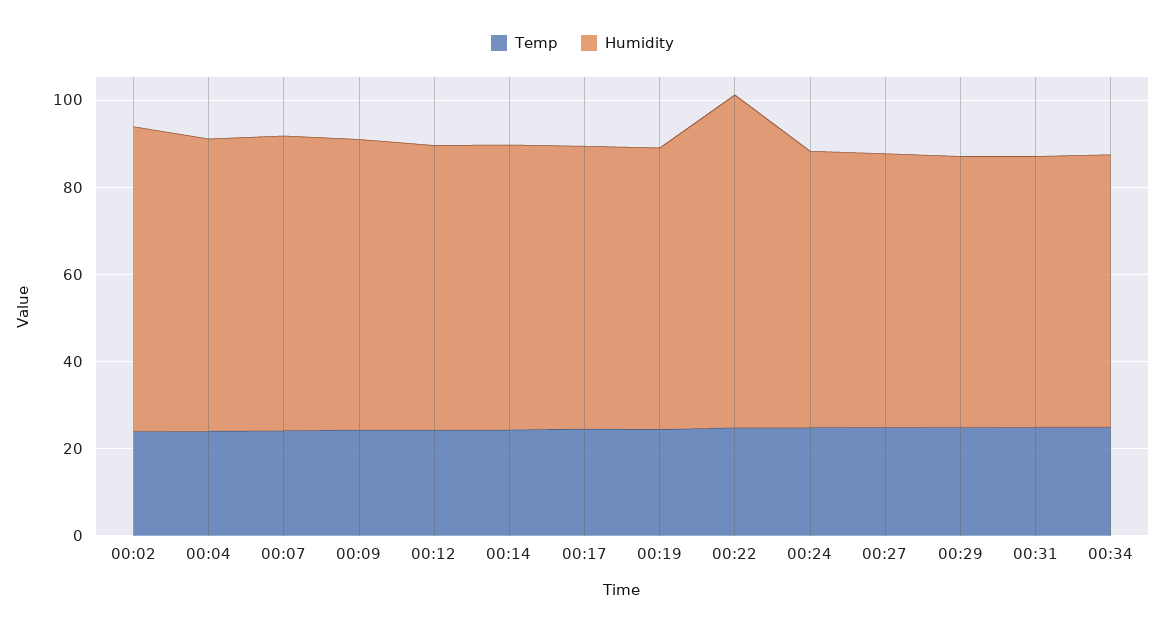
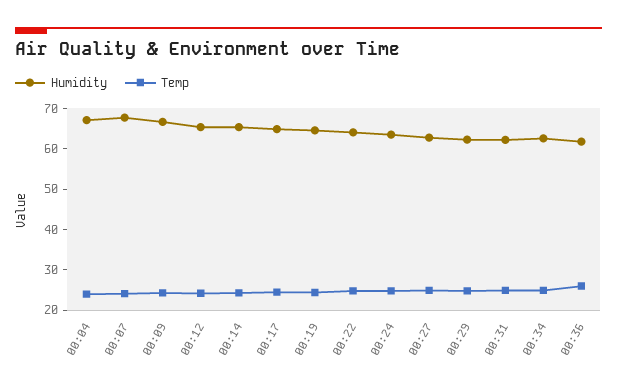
Temp, 00:02: 25 -> none
Humidity, 00:02: 70 -> none
Humidity, 00:22: 75 -> 64
Humidity, 00:36: none -> 62
Temp, 00:36: none -> 26

